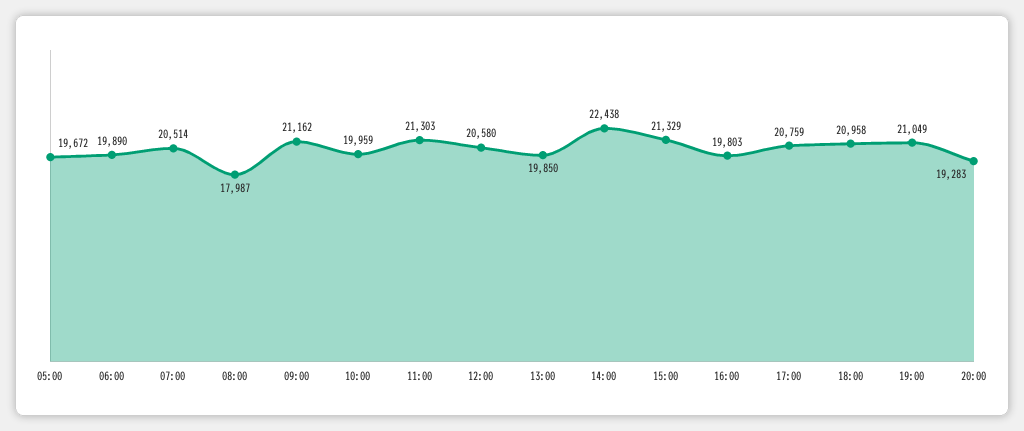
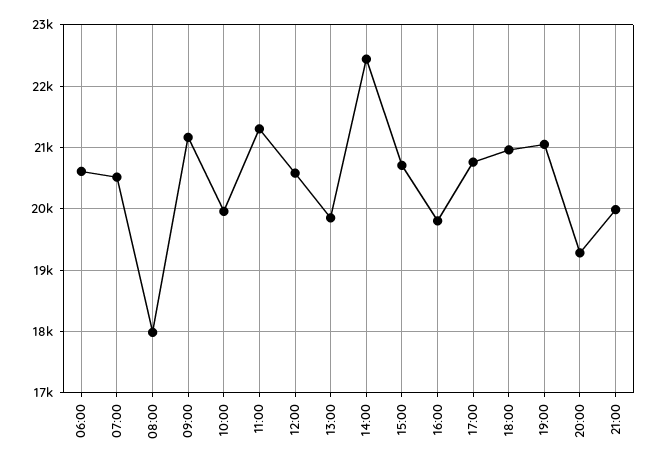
05:00: 19672 -> none
06:00: 19890 -> 20600
15:00: 21329 -> 20700
21:00: none -> 20000

